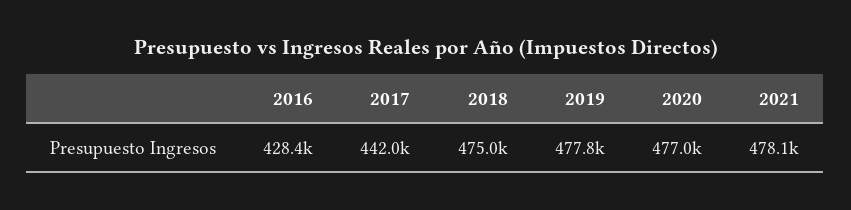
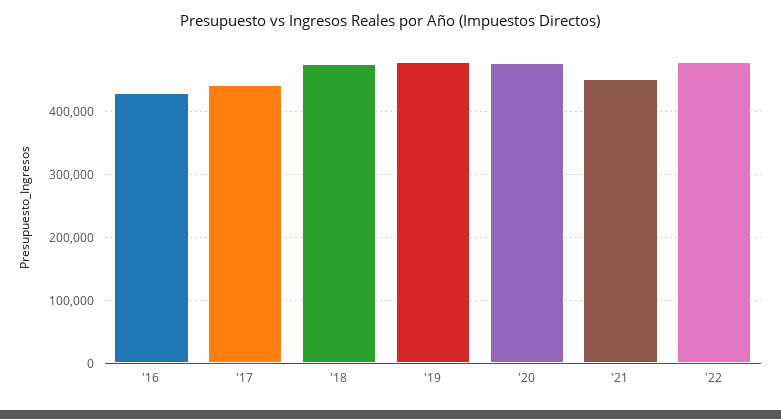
2021: 478100 -> 450000
'22: none -> 480000

